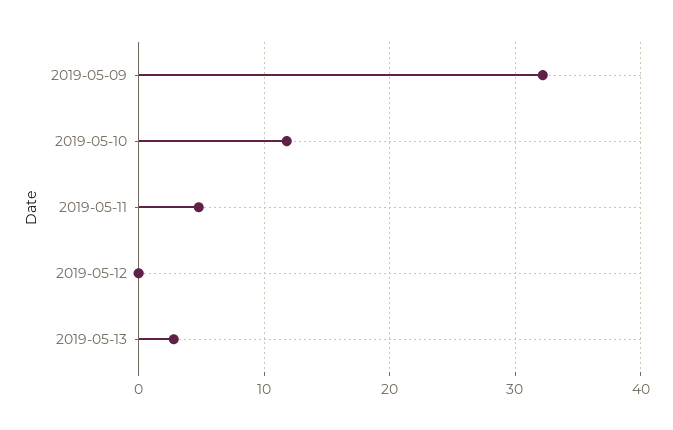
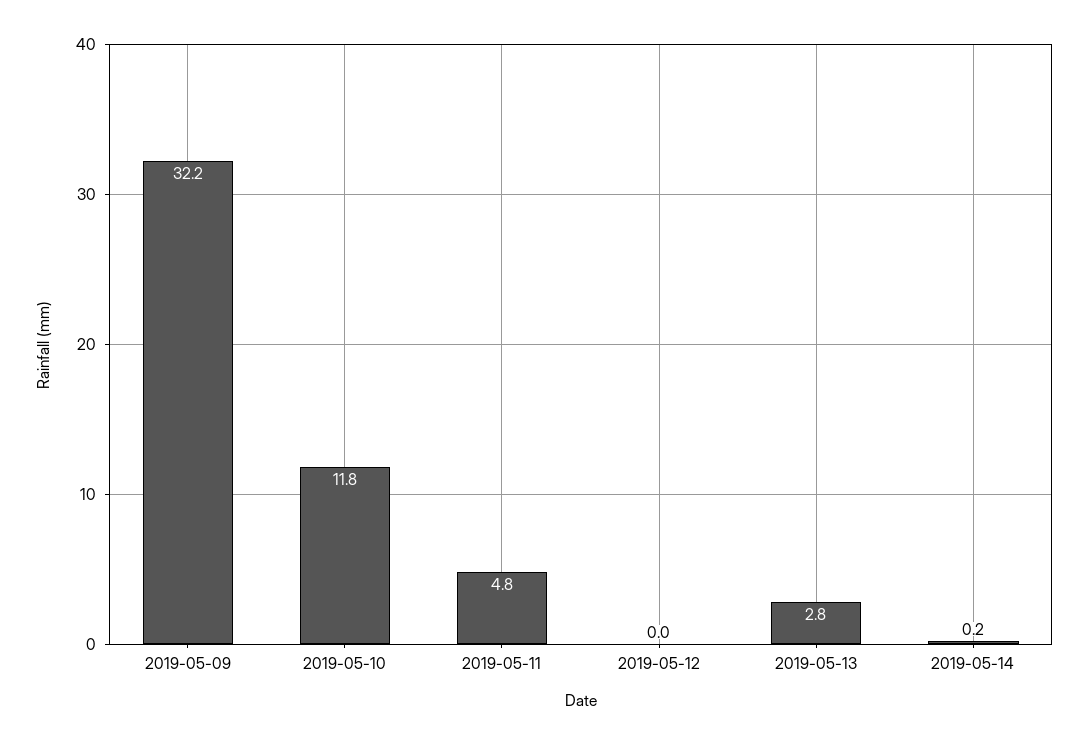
2019-05-14: none -> 0.2

